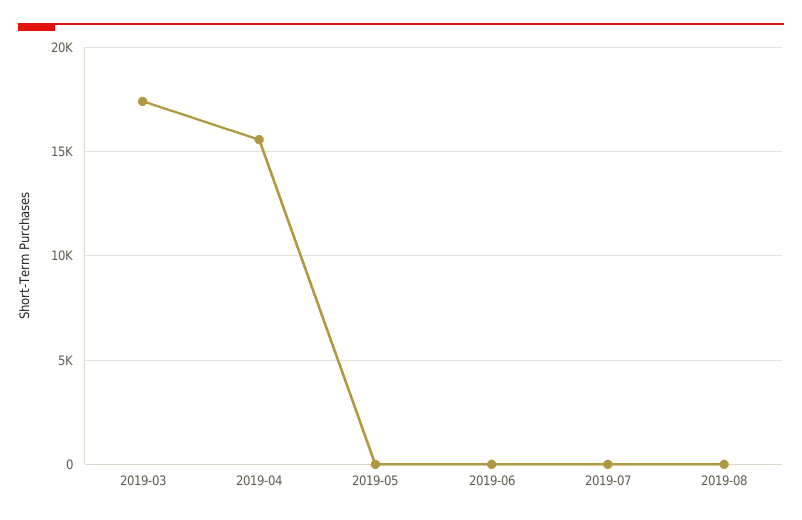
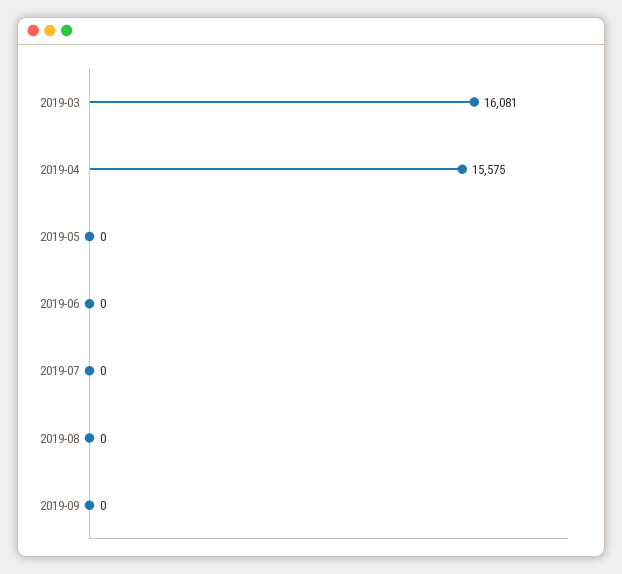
2019-03: 17500 -> 16081
2019-09: none -> 0

